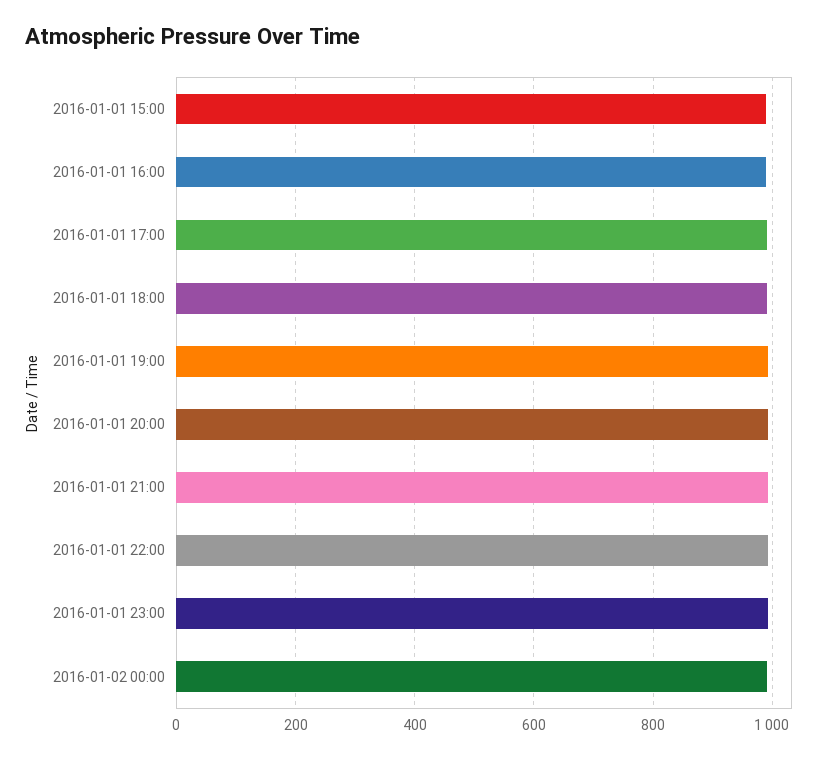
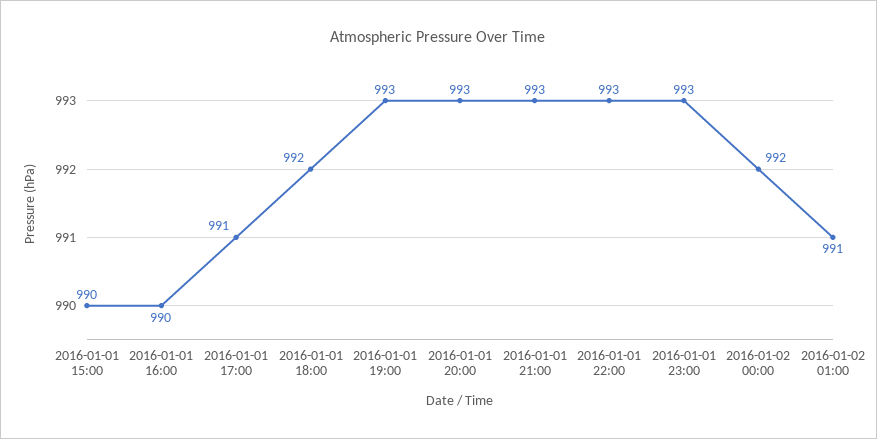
2016-01-02 01:00: none -> 991

